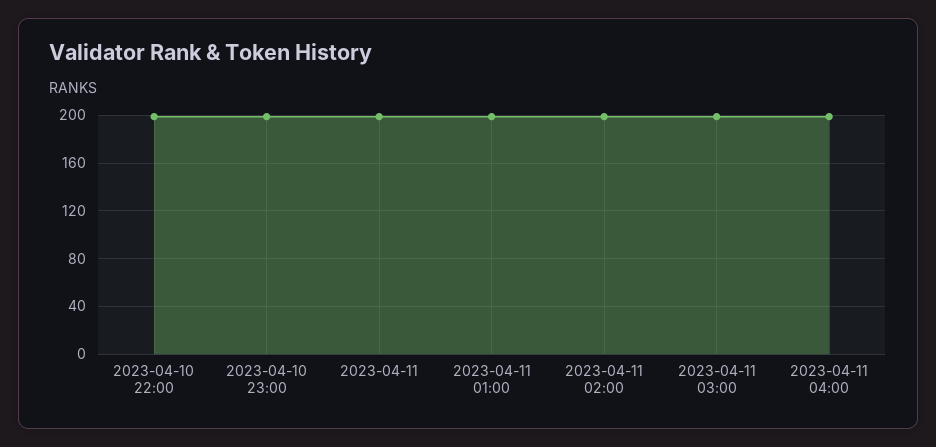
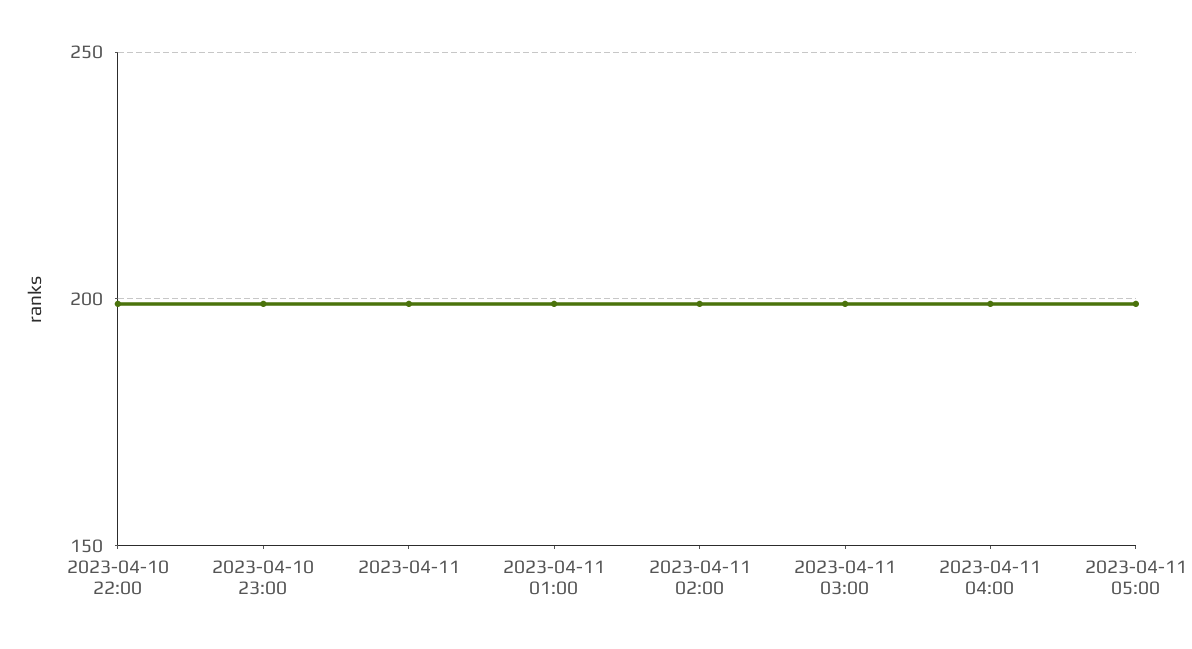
2023-04-11 05:00: none -> 200

